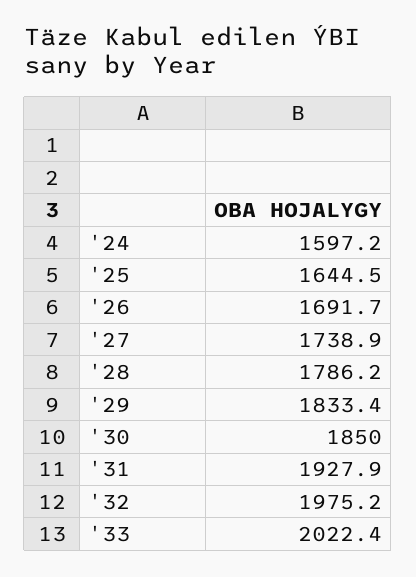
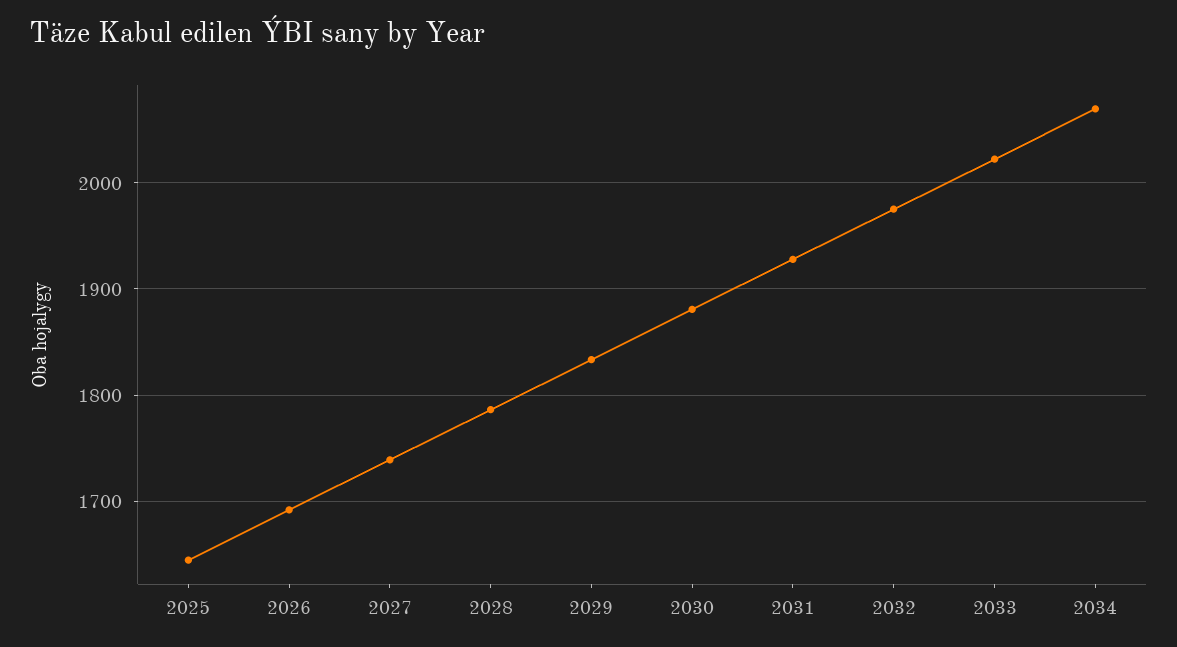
'24: 1597.2 -> none
'30: 1850 -> 1880
2034: none -> 2070

